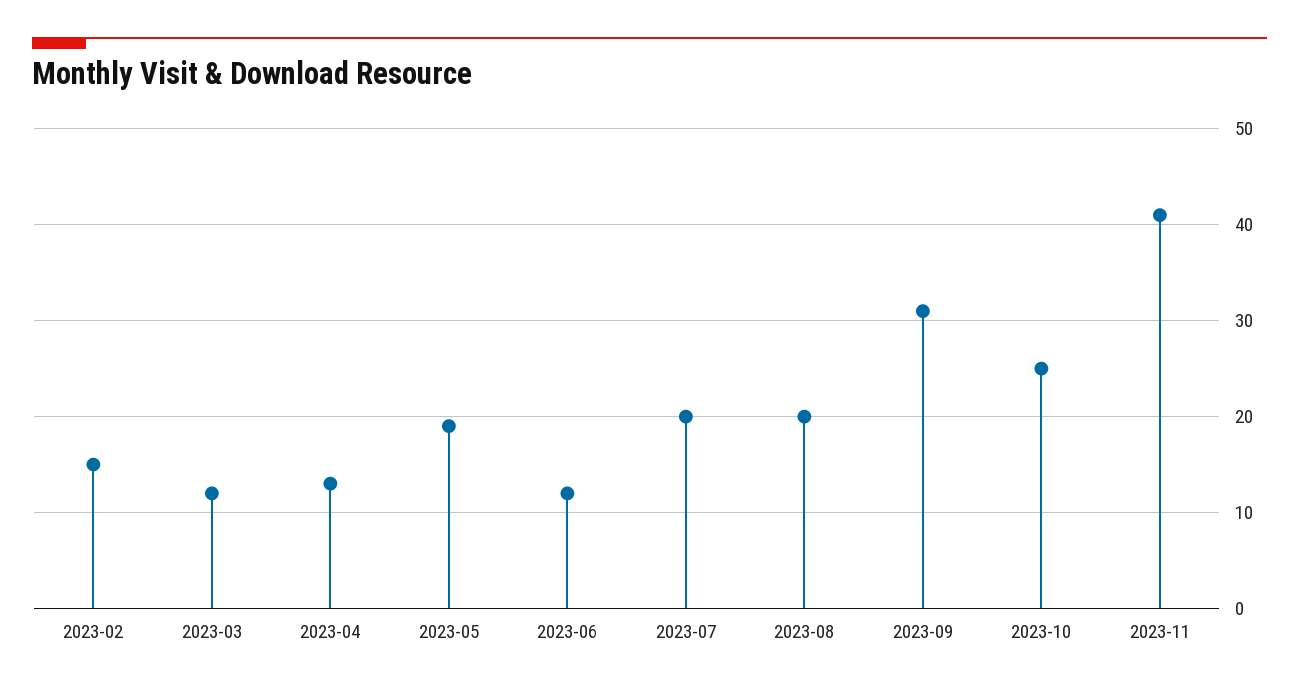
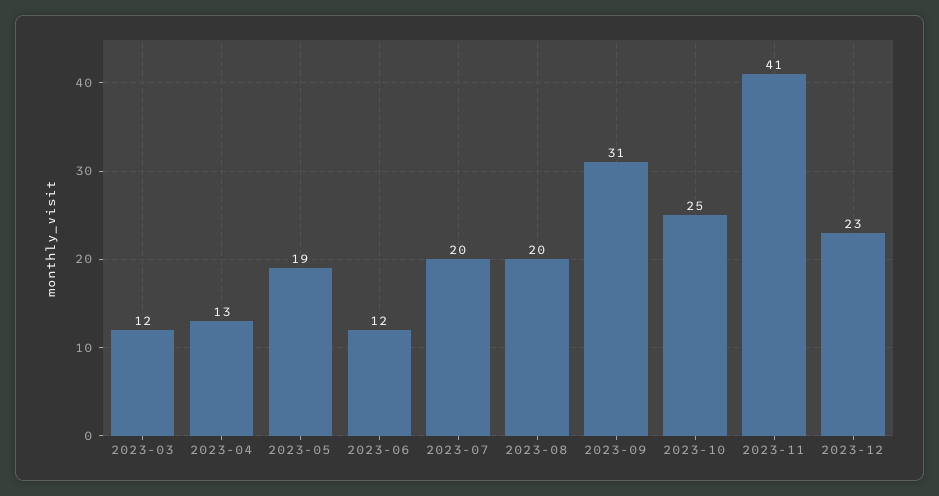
2023-02: 15 -> none
2023-12: none -> 23

